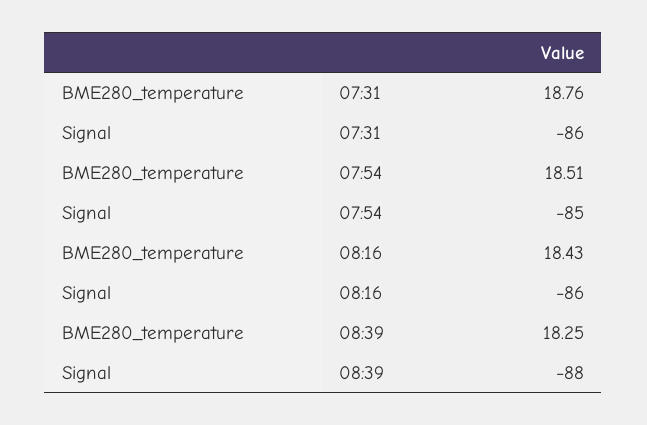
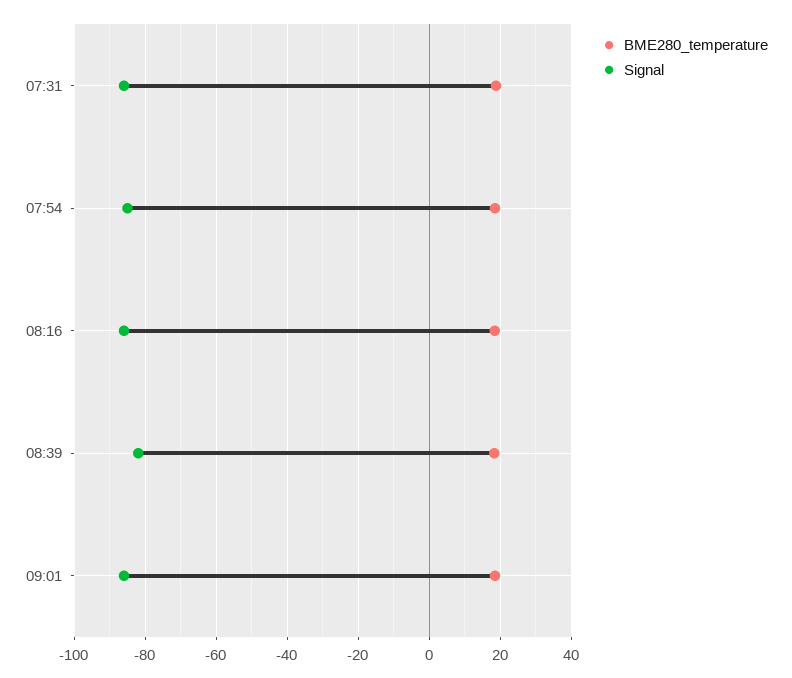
Signal, 08:39: -88 -> -82
BME280_temperature, 09:01: none -> 18
Signal, 09:01: none -> -86

